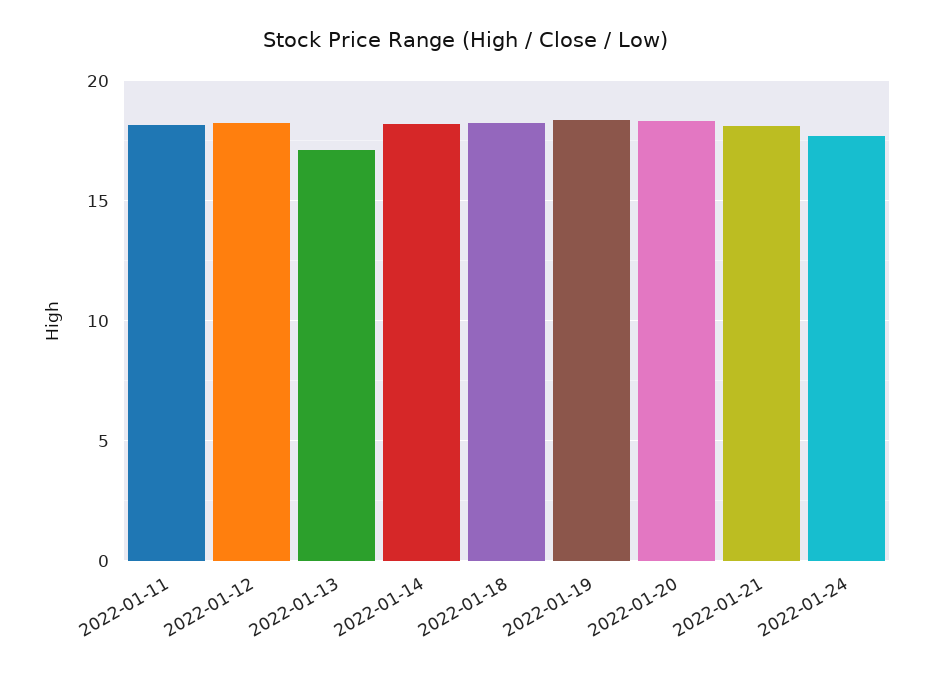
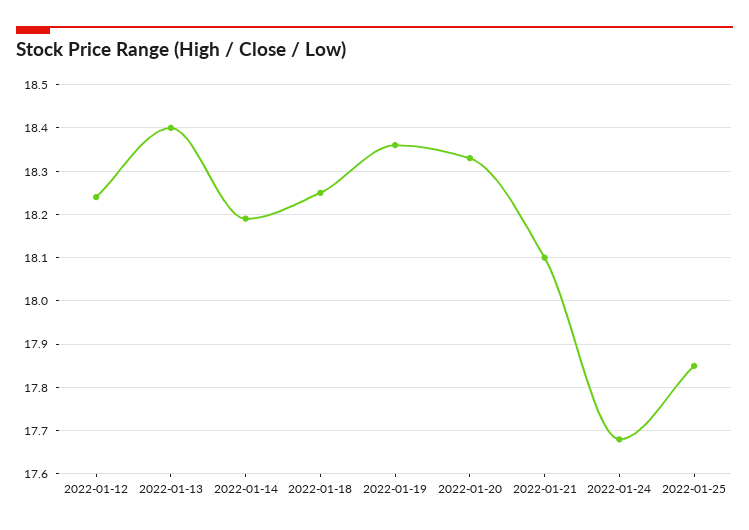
2022-01-11: 18 -> none
2022-01-13: 17 -> 18.4
2022-01-25: none -> 17.85

